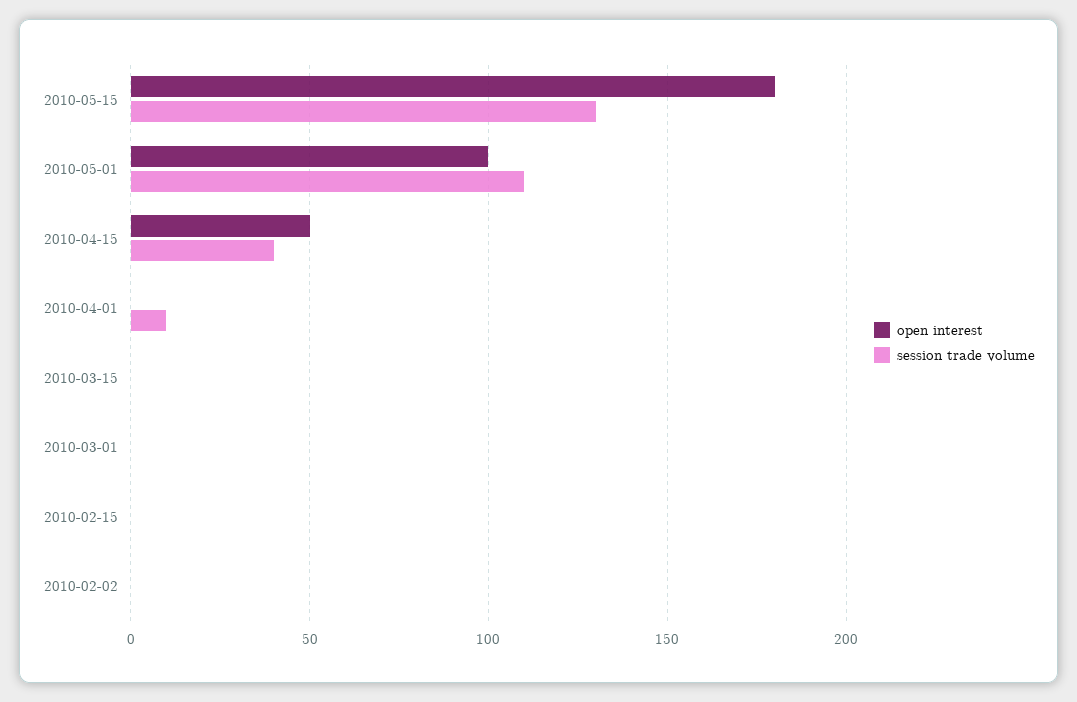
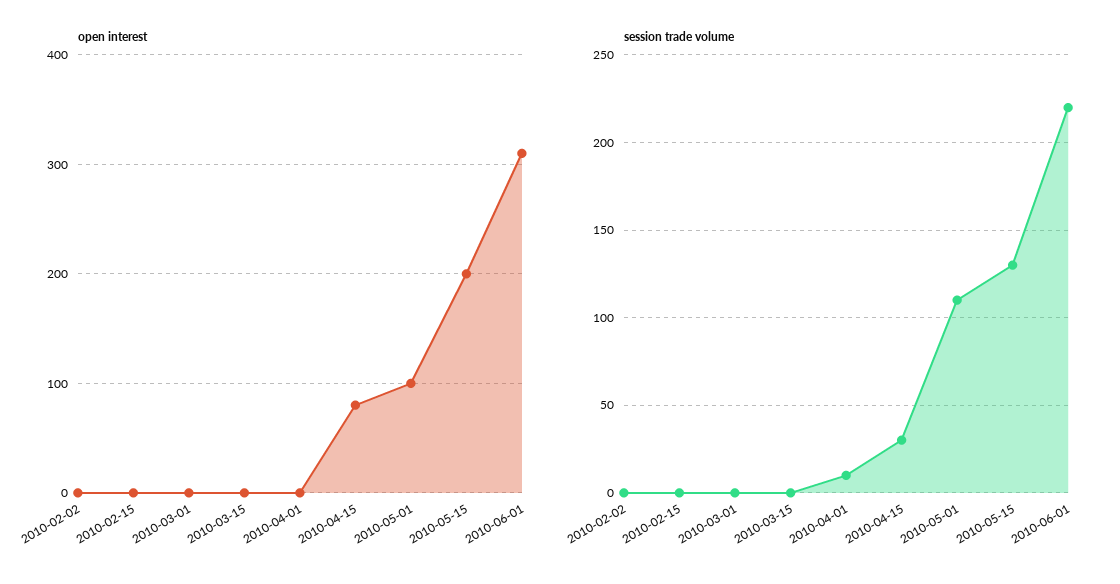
open interest, 2010-05-15: 180 -> 200
open interest, 2010-04-15: 50 -> 80
session trade volume, 2010-04-15: 40 -> 30
open interest, 2010-06-01: none -> 310
session trade volume, 2010-06-01: none -> 220

